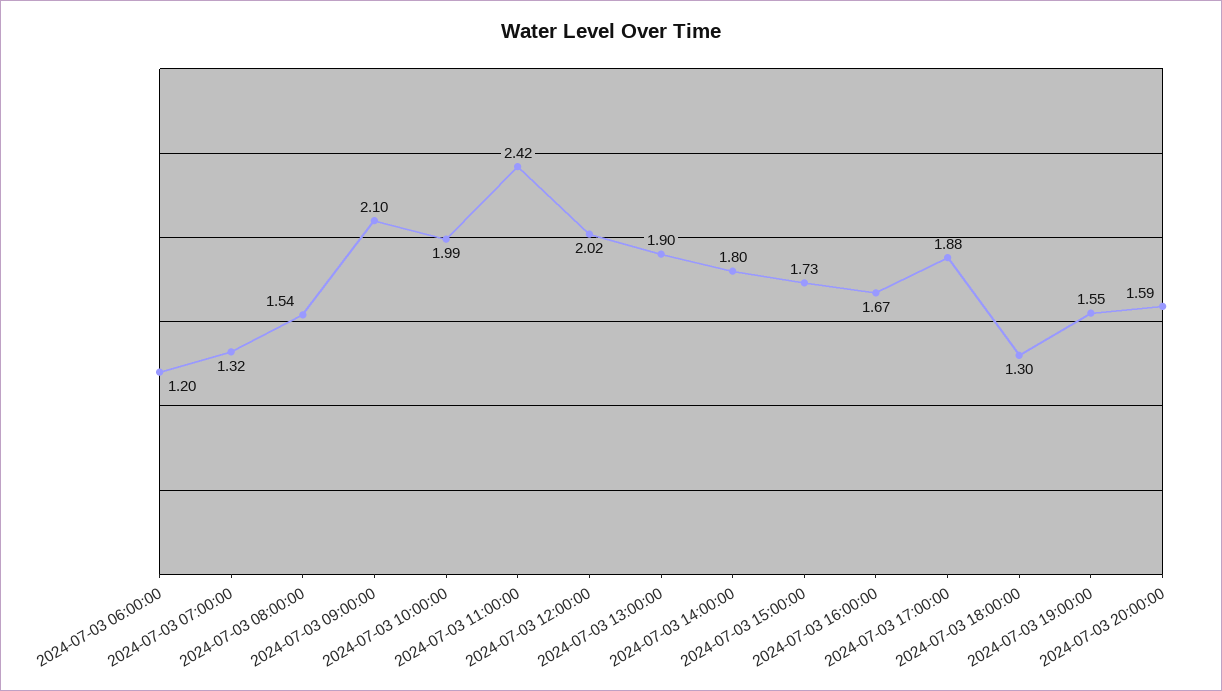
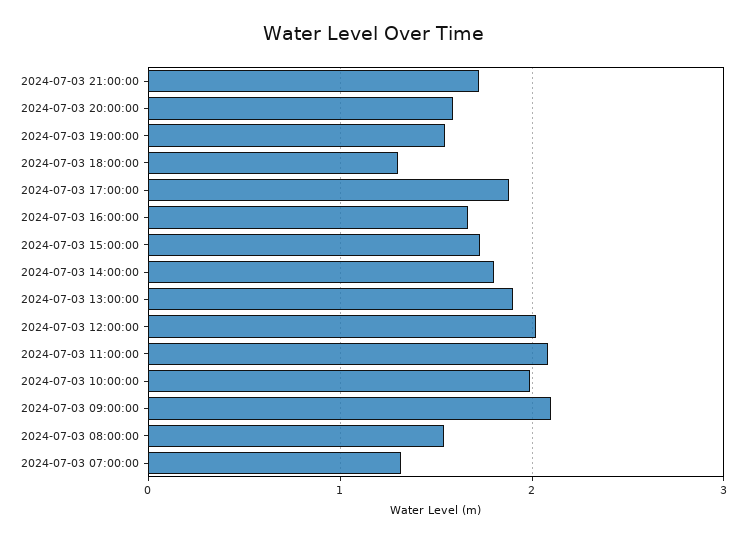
2024-07-03 06:00:00: 1.2 -> none
2024-07-03 11:00:00: 2.42 -> 2.1
2024-07-03 21:00:00: none -> 1.7

